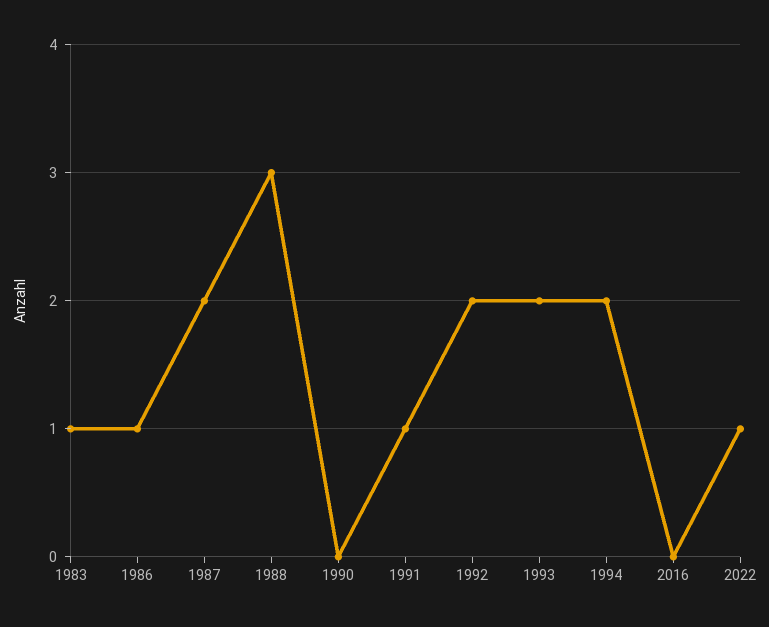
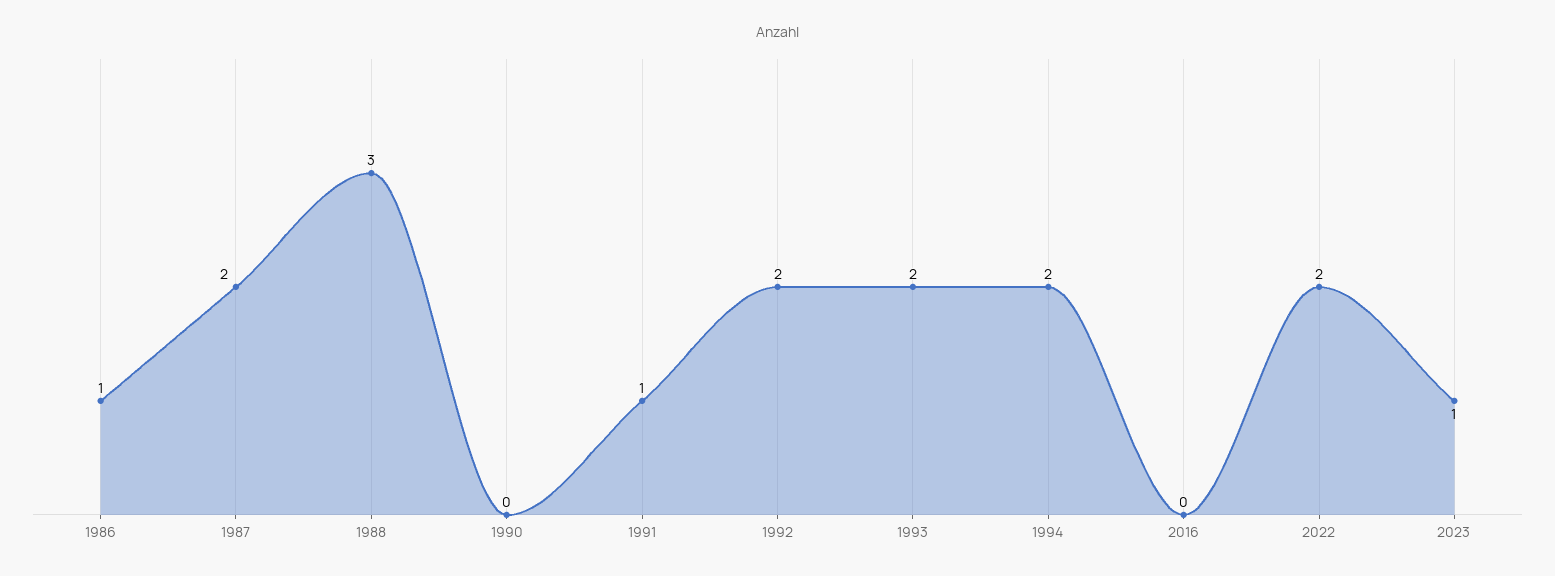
1983: 1 -> none
2022: 1 -> 2
2023: none -> 1

